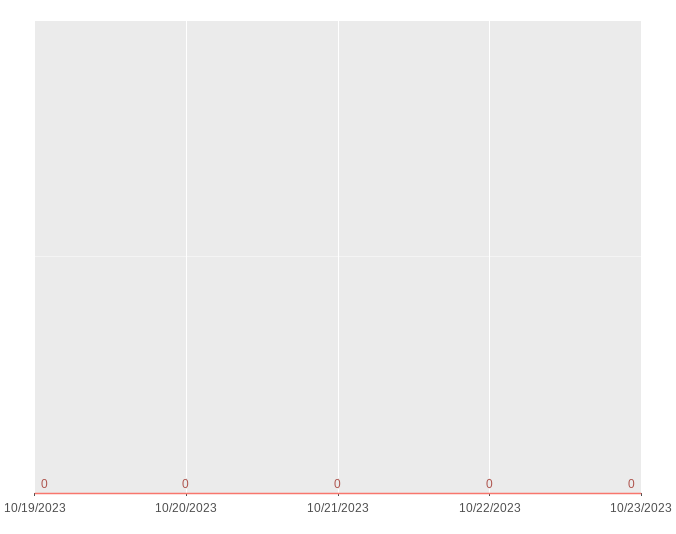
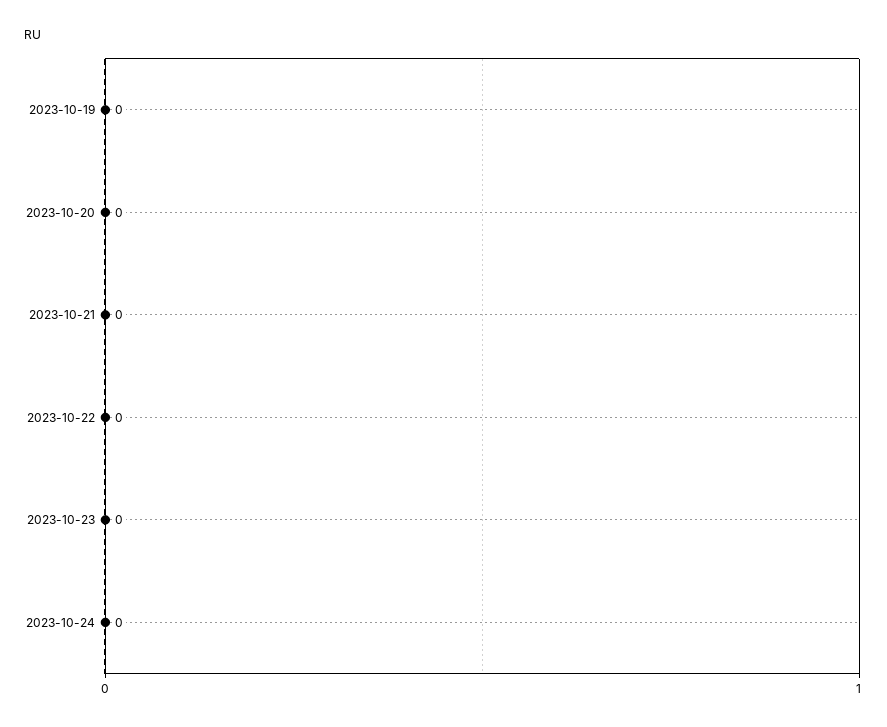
2023-10-24: none -> 0

